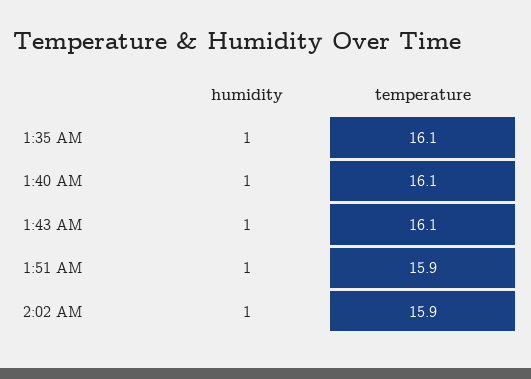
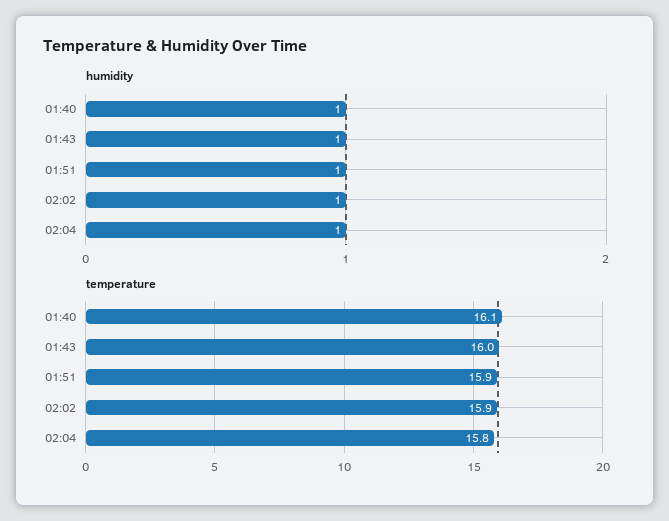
humidity, 1:35 AM: 1 -> none
temperature, 1:35 AM: 16.1 -> none
temperature, 1:43 AM: 16.1 -> 16
humidity, 02:04: none -> 1
temperature, 02:04: none -> 15.8

